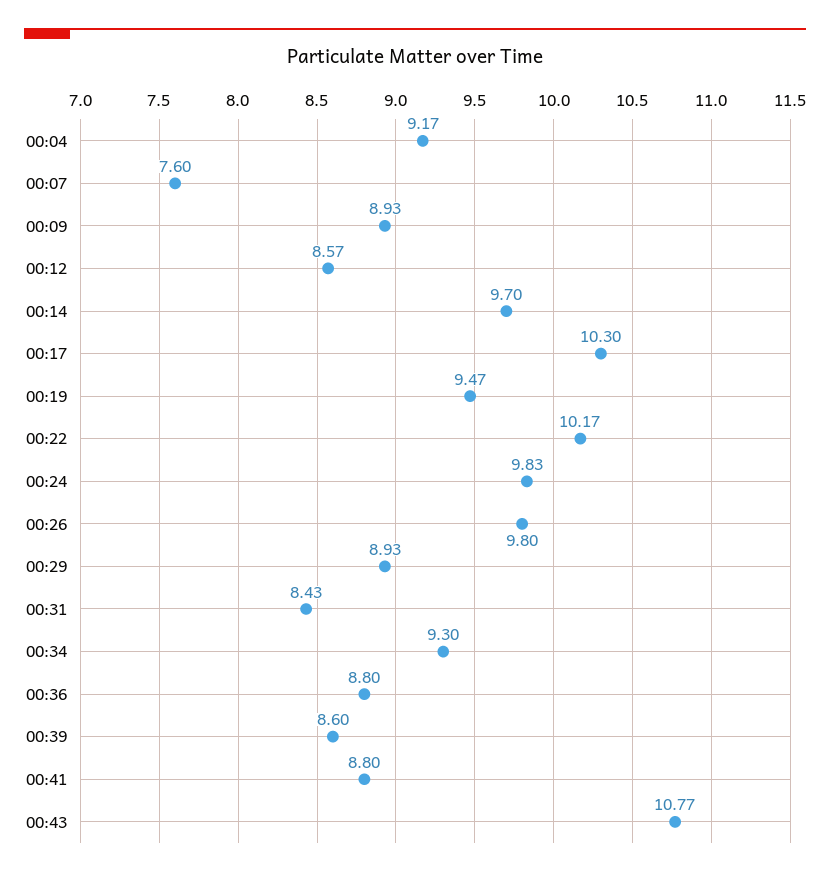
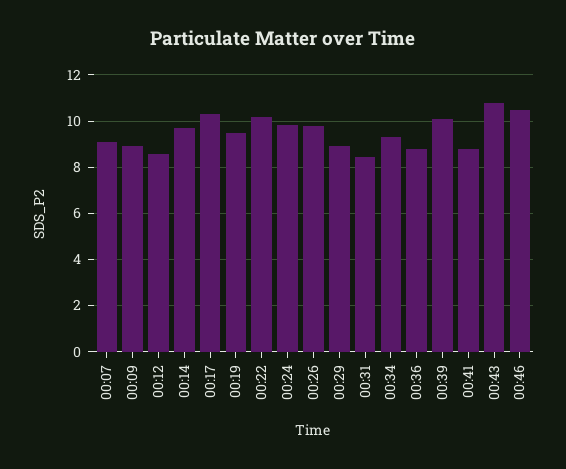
00:04: 9.17 -> none
00:07: 7.6 -> 9
00:39: 8.6 -> 10
00:46: none -> 10.5

